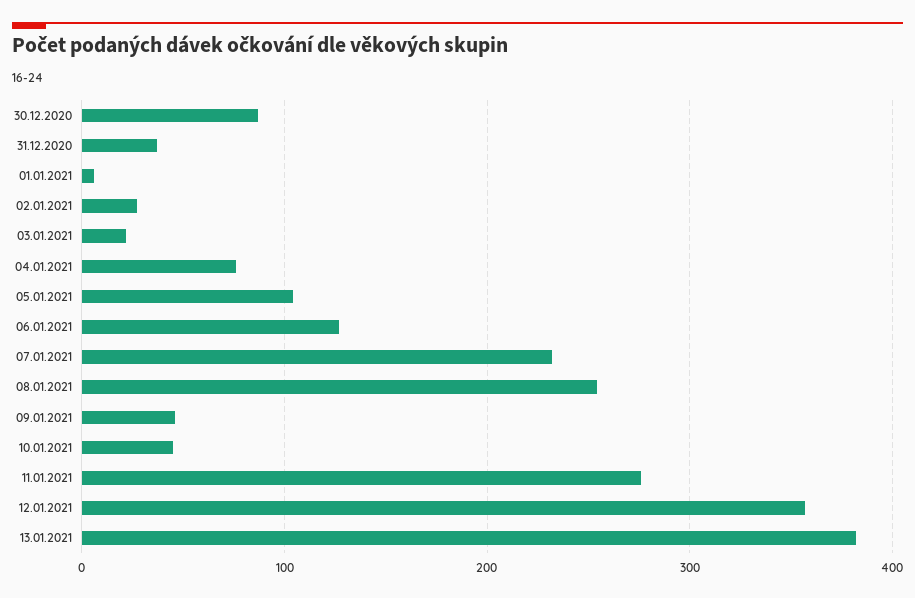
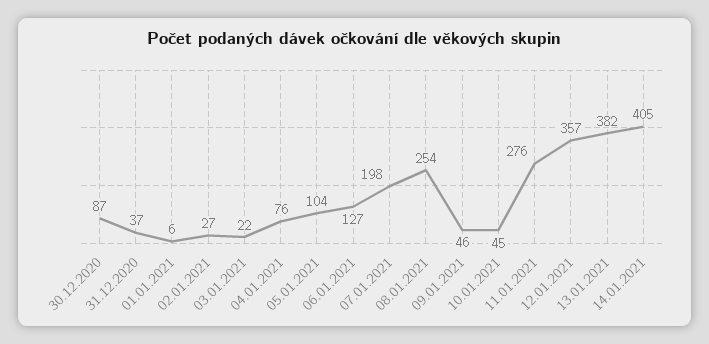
07.01.2021: 230 -> 198
14.01.2021: none -> 405

